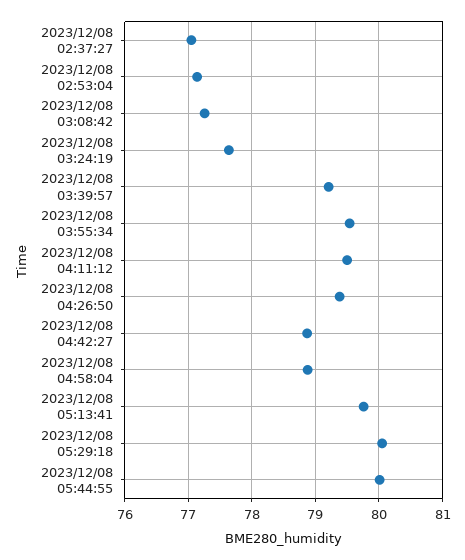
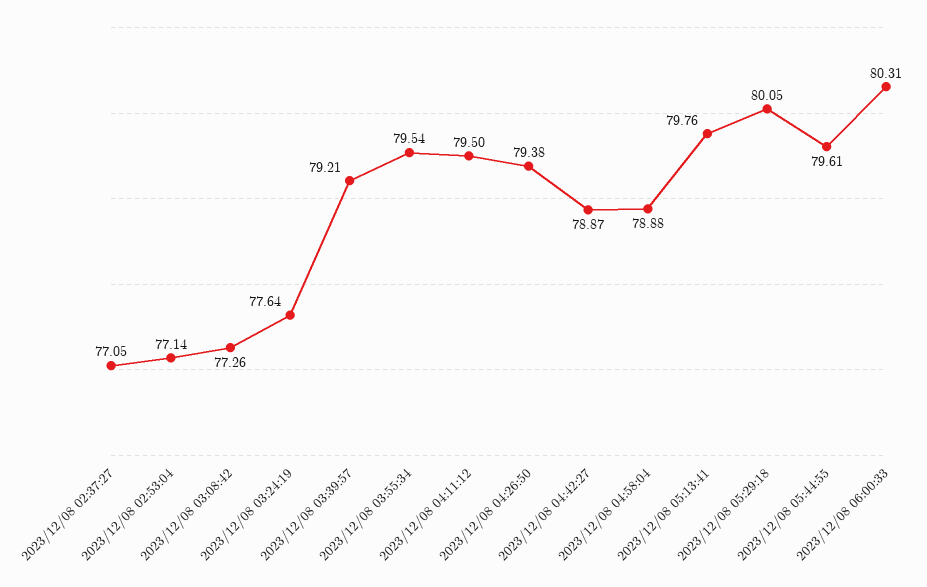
2023/12/08 05:44:55: 80 -> 79.61
2023/12/08 06:00:33: none -> 80.31

